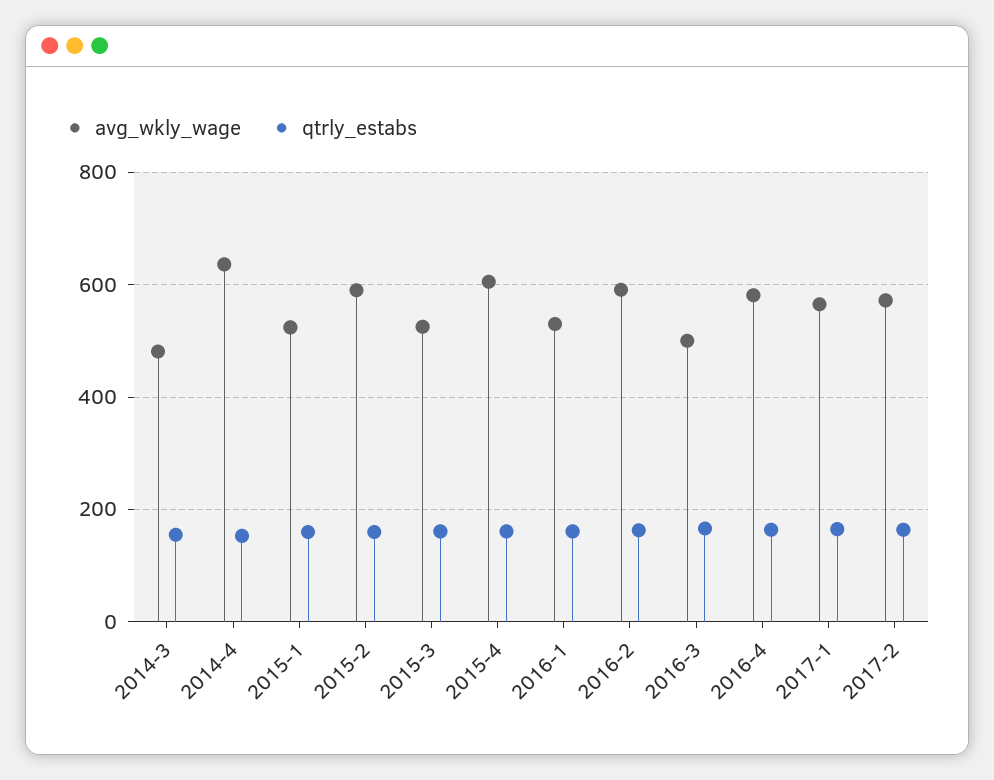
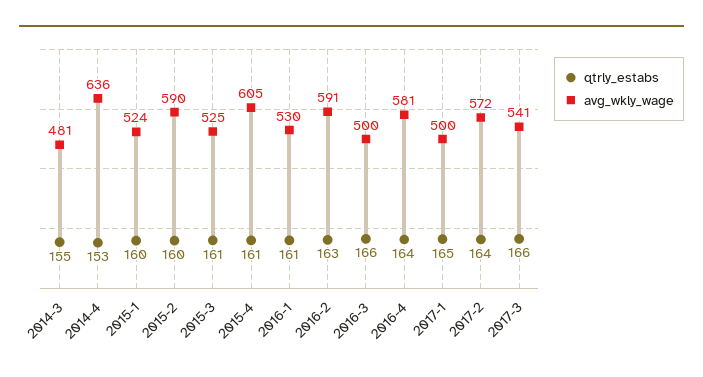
avg_wkly_wage, 2017-1: 560 -> 500
qtrly_estabs, 2017-3: none -> 166
avg_wkly_wage, 2017-3: none -> 541

